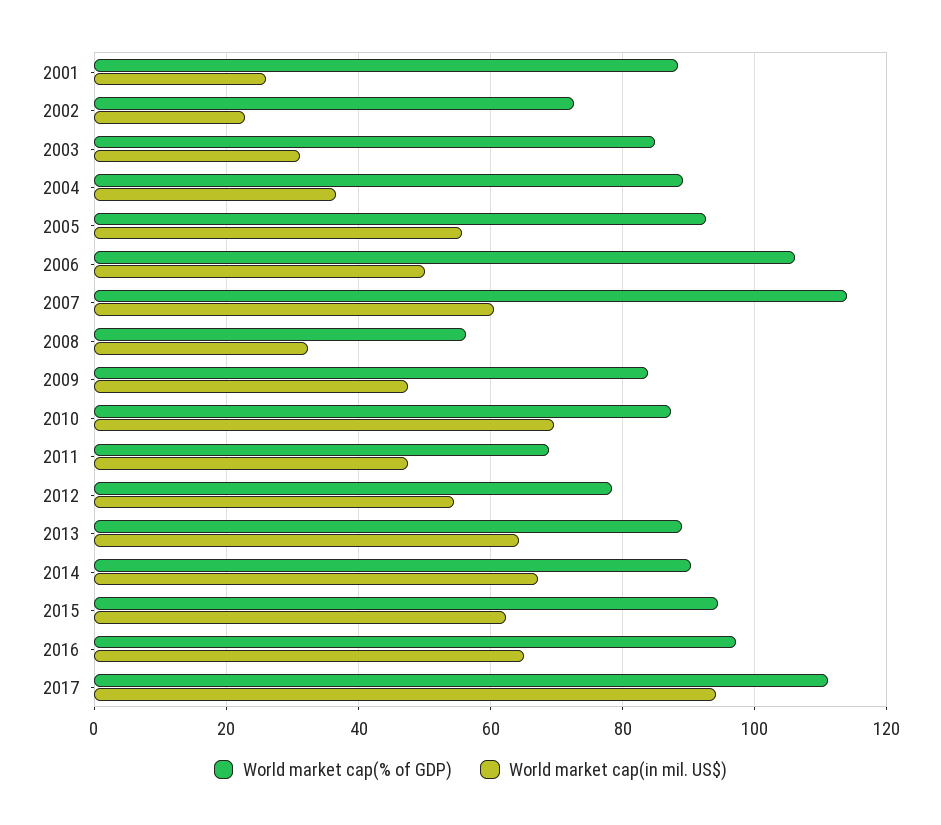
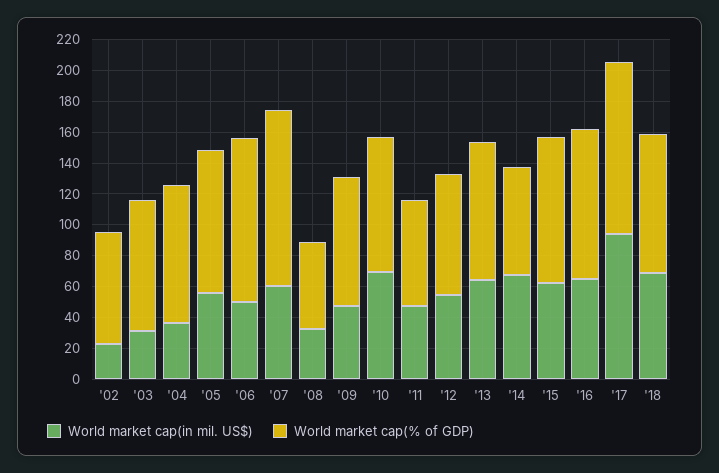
World market cap(% of GDP), 2001: 88 -> none
World market cap(in mil. US$), 2001: 26 -> none
World market cap(% of GDP), 2014: 90 -> 70
World market cap(in mil. US$), '18: none -> 70
World market cap(% of GDP), '18: none -> 90

